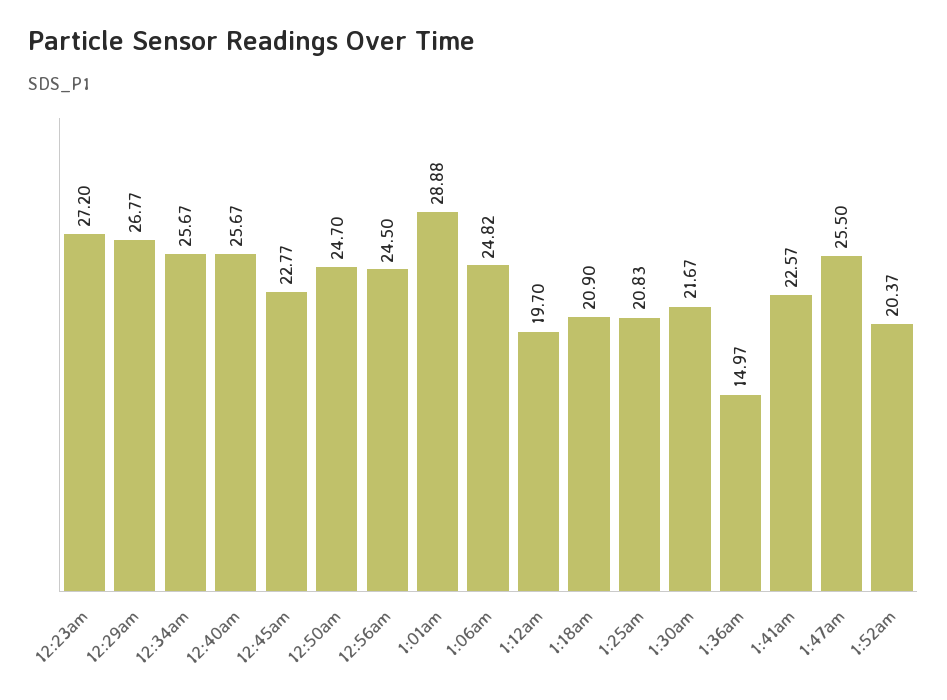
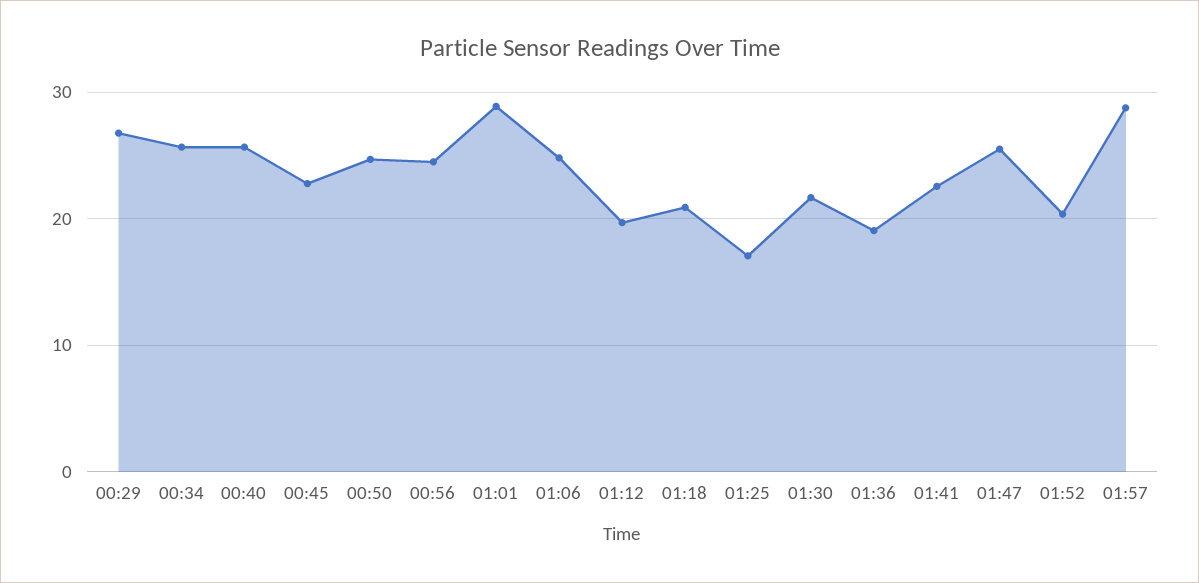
12:23am: 27.2 -> none
1:25am: 20.83 -> 17
1:36am: 14.97 -> 19
01:57: none -> 29

